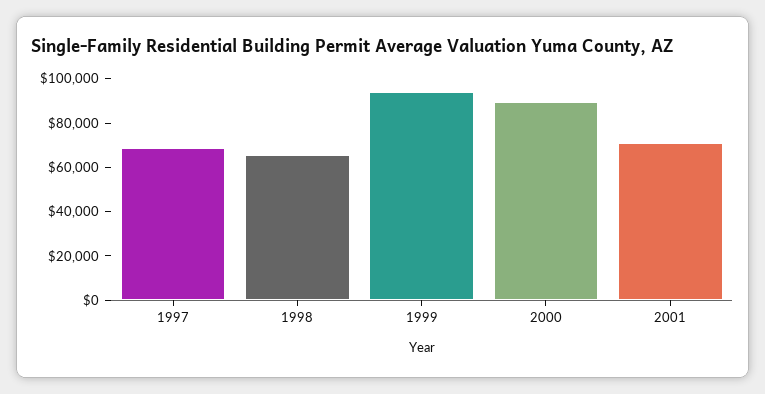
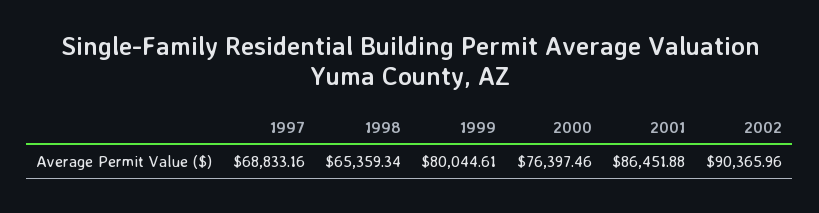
1999: 95000 -> 80044.61
2000: 90000 -> 76397.46
2001: 70000 -> 86451.88
2002: none -> 90365.96

